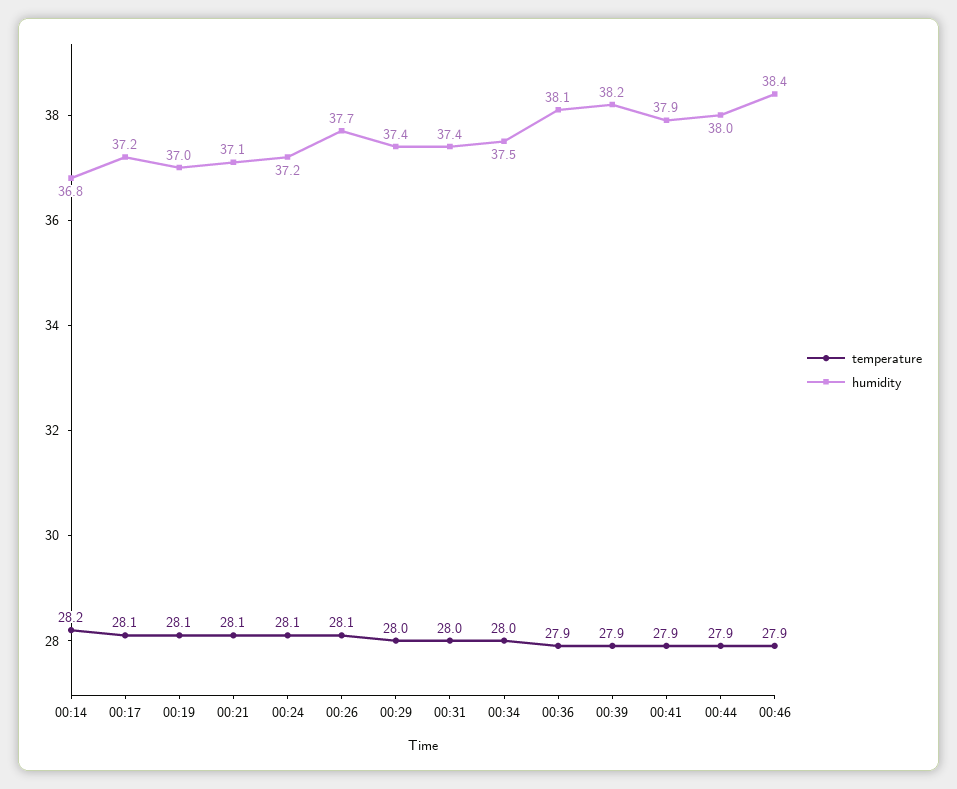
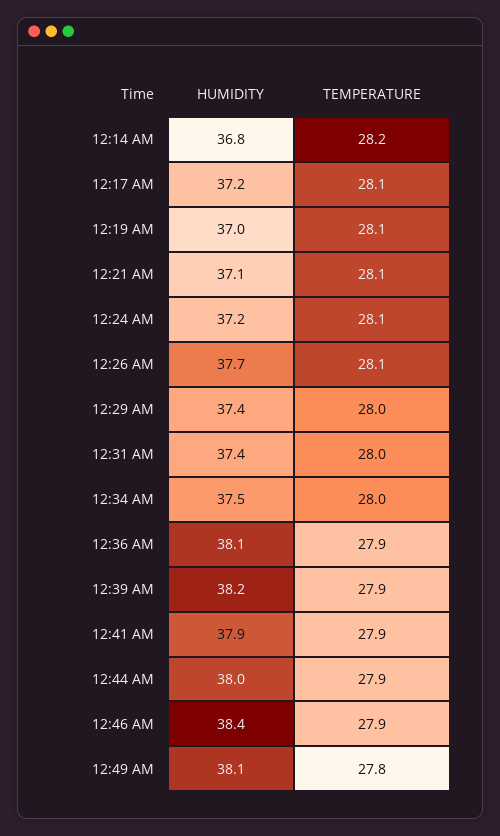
humidity, 12:49 AM: none -> 38.1
temperature, 12:49 AM: none -> 27.8

